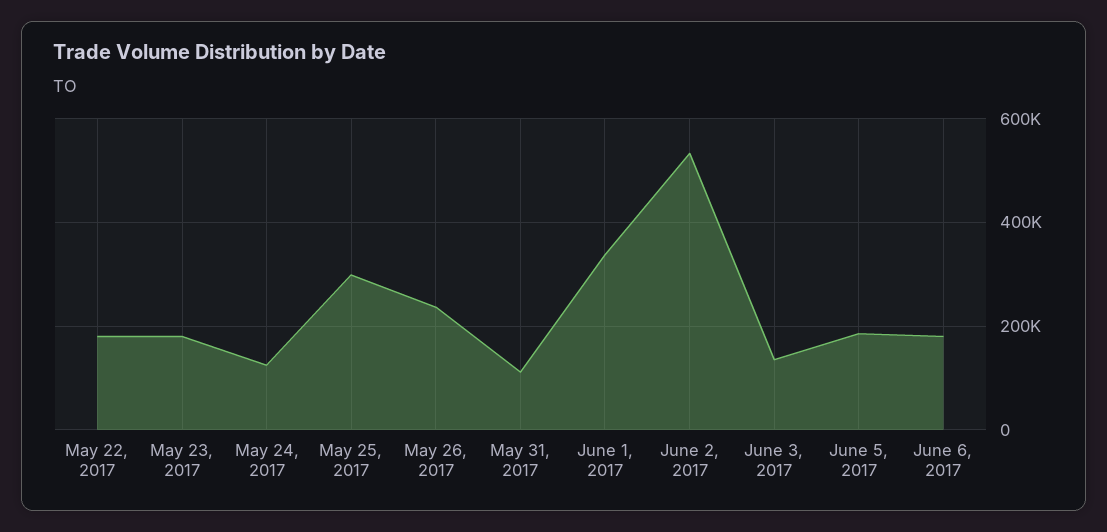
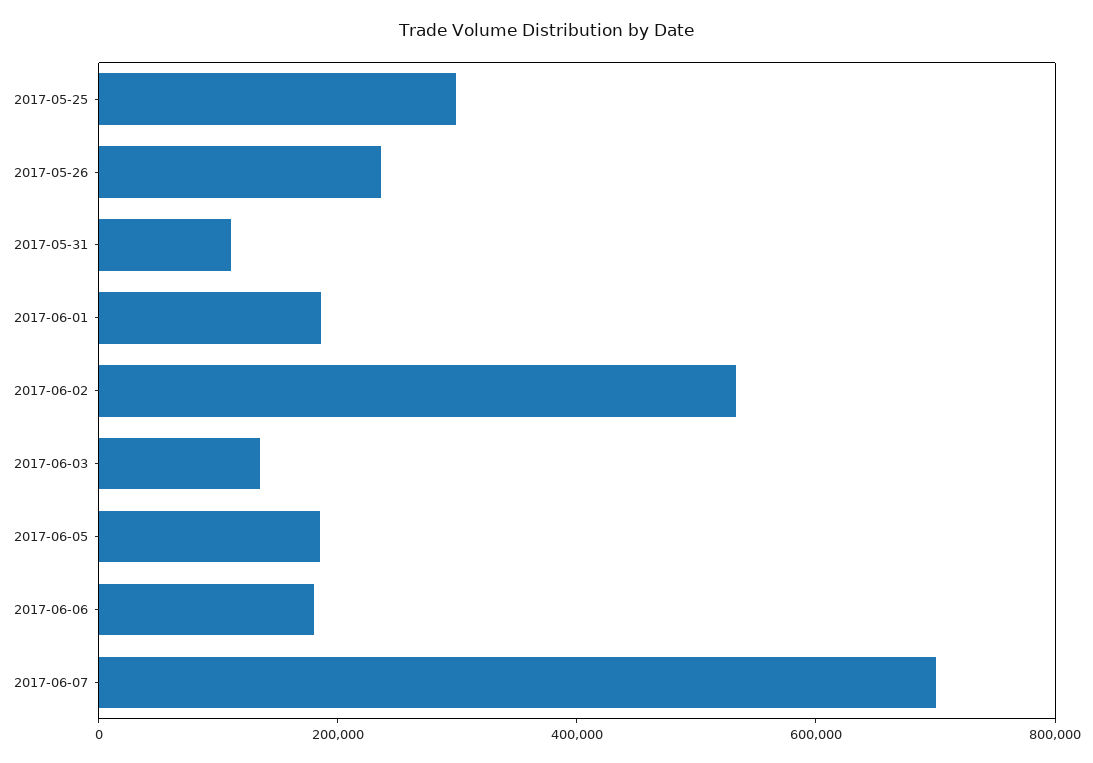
May 22, 2017: 180000 -> none
May 23, 2017: 180000 -> none
May 24, 2017: 120000 -> none
June 1, 2017: 340000 -> 200000
2017-06-07: none -> 700000

